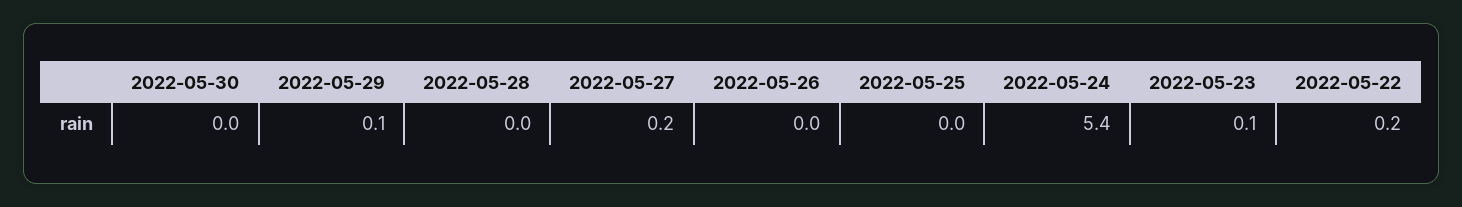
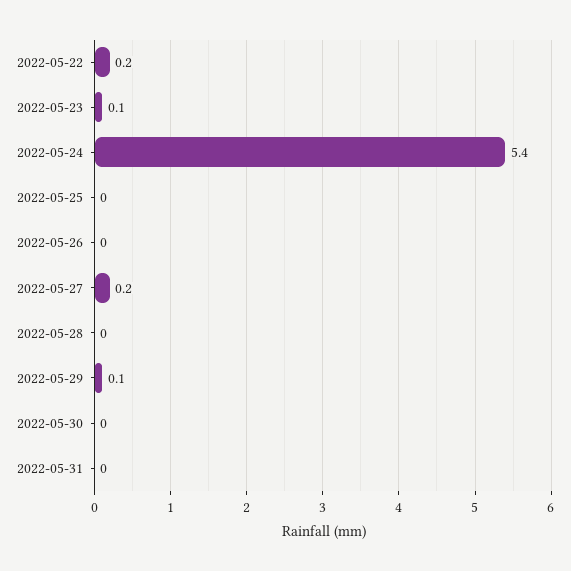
2022-05-31: none -> 0

